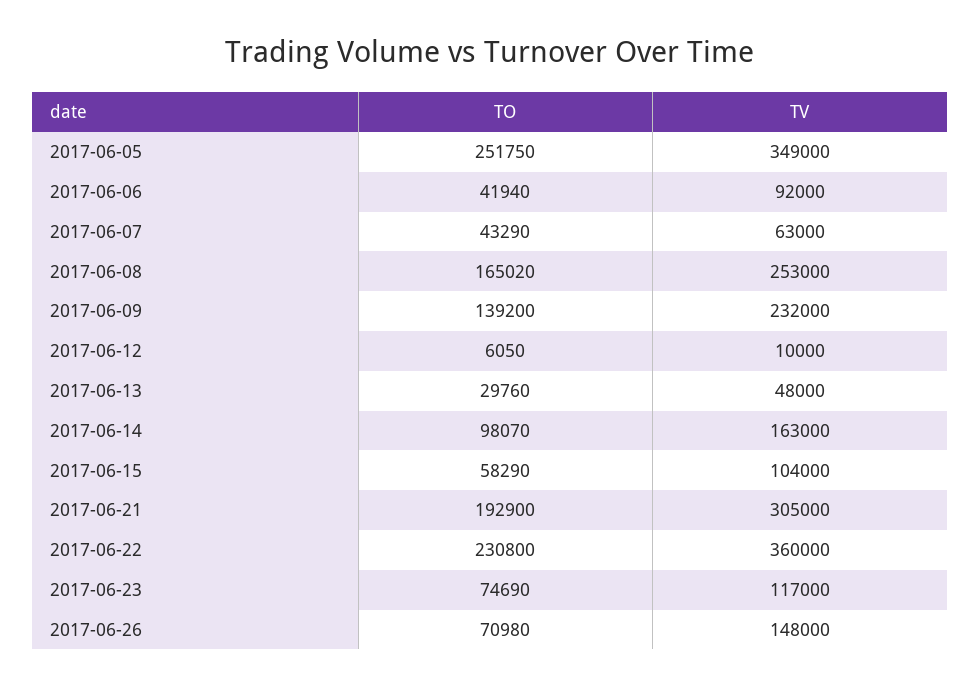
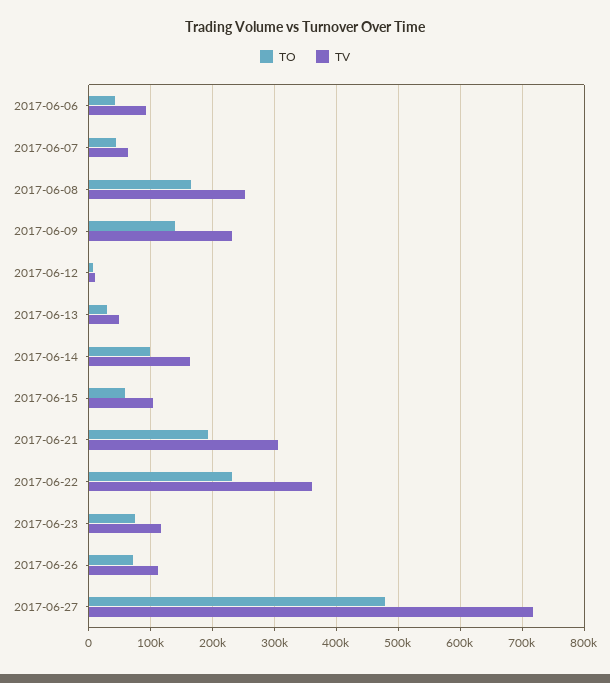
TO, 2017-06-05: 251750 -> none
TV, 2017-06-05: 349000 -> none
TV, 2017-06-26: 148000 -> 110000
TO, 2017-06-27: none -> 480000
TV, 2017-06-27: none -> 720000

